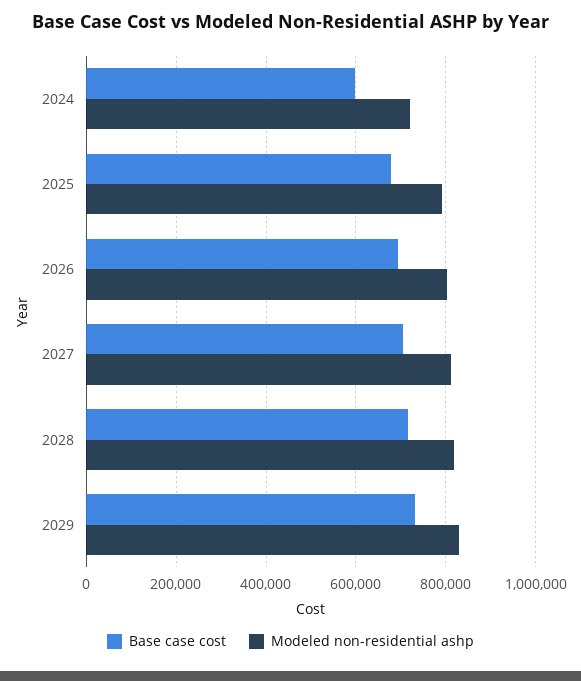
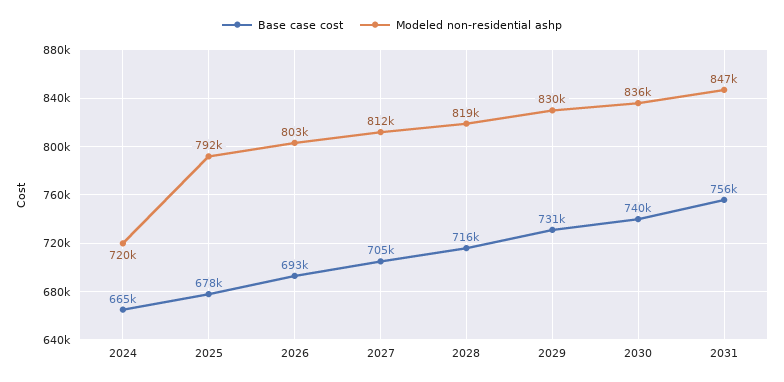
Base case cost, 2024: 600000 -> 665000
Base case cost, 2030: none -> 740000
Modeled non-residential ashp, 2030: none -> 836000
Base case cost, 2031: none -> 756000
Modeled non-residential ashp, 2031: none -> 847000

